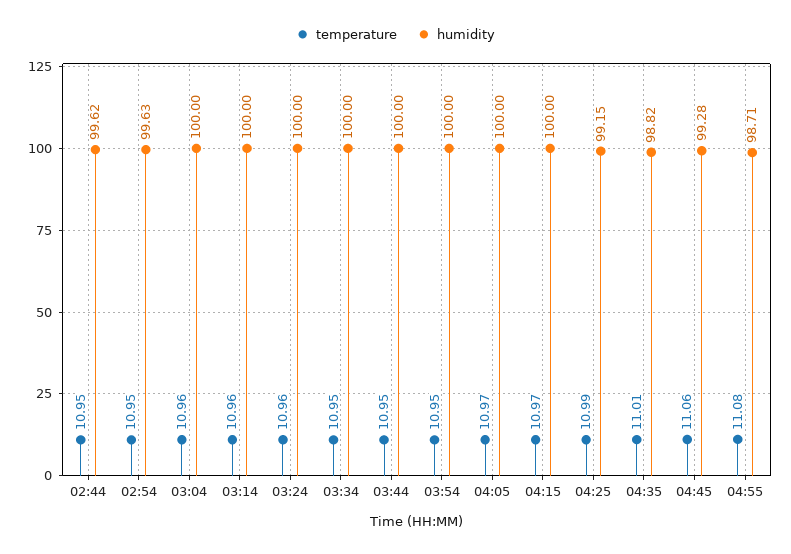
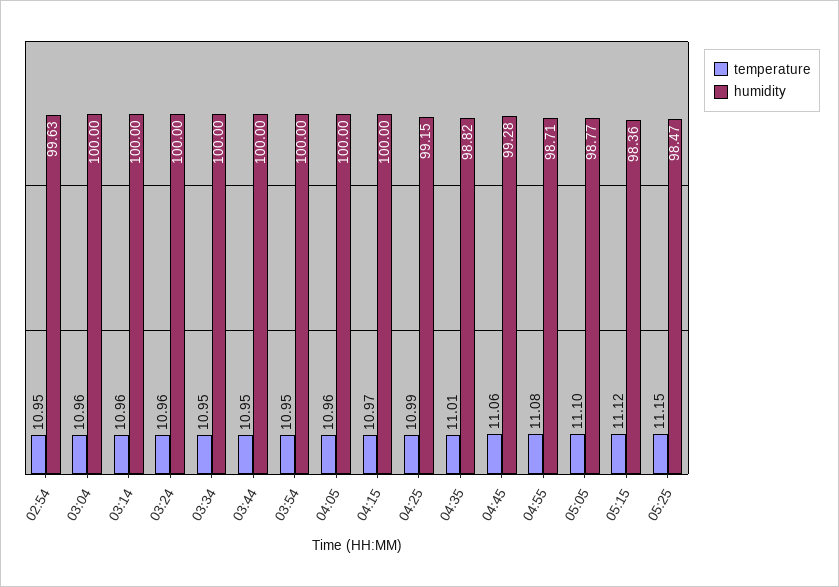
temperature, 02:44: 10.95 -> none
humidity, 02:44: 99.62 -> none
temperature, 04:05: 10.97 -> 10.96
temperature, 05:05: none -> 11.1
humidity, 05:05: none -> 98.77
temperature, 05:15: none -> 11.12
humidity, 05:15: none -> 98.36
temperature, 05:25: none -> 11.15
humidity, 05:25: none -> 98.47

